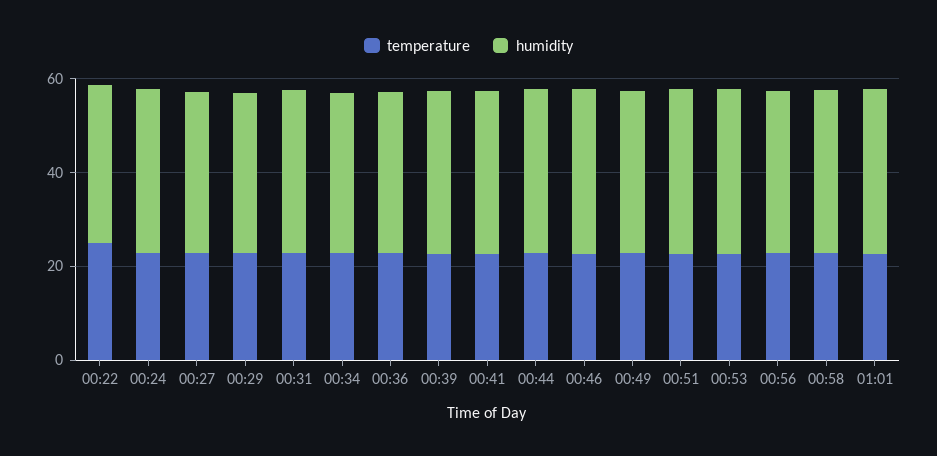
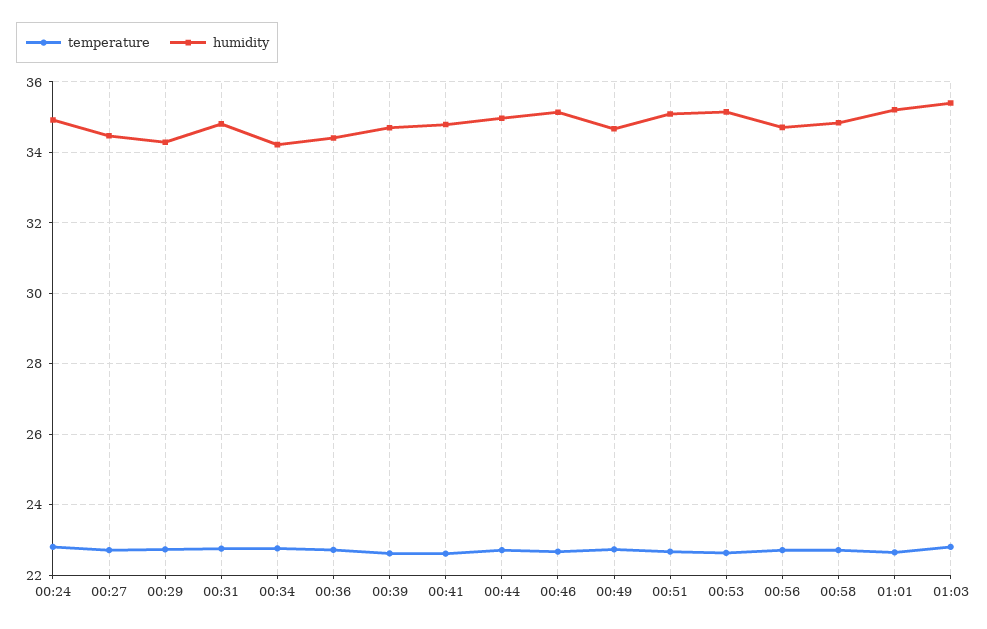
temperature, 00:22: 25 -> none
humidity, 00:22: 35 -> none
temperature, 01:03: none -> 22.8
humidity, 01:03: none -> 35.4

